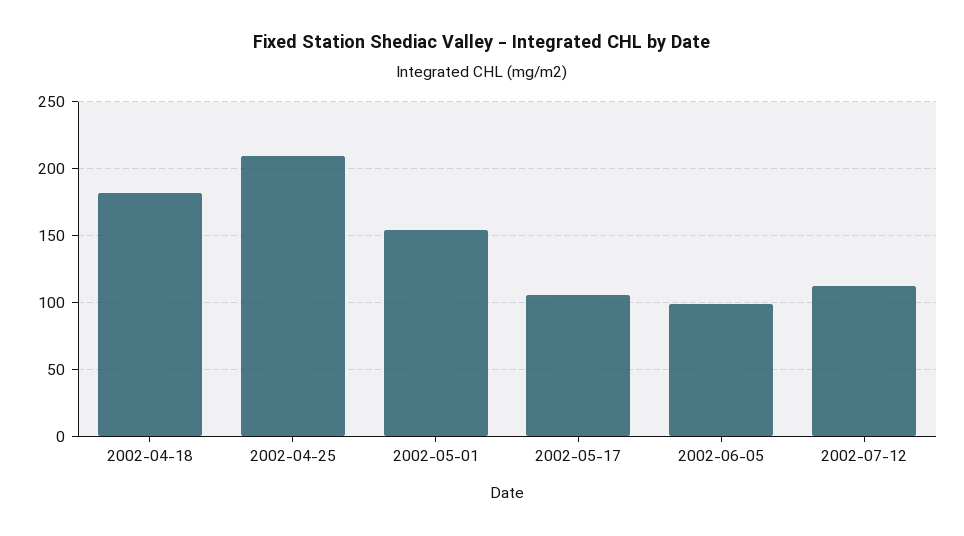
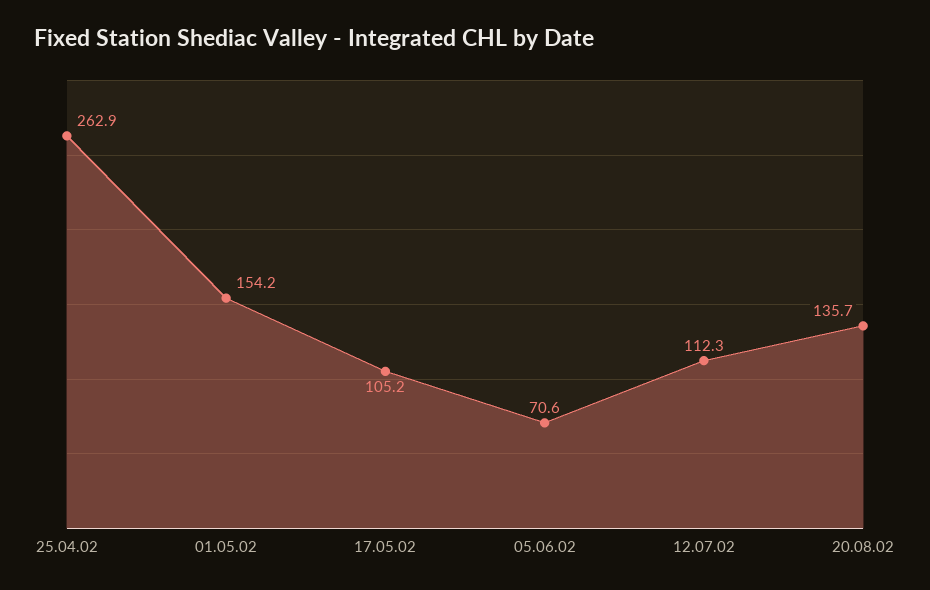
2002-04-18: 180 -> none
2002-04-25: 210 -> 262.9
2002-06-05: 100 -> 70.6
20.08.02: none -> 135.7

